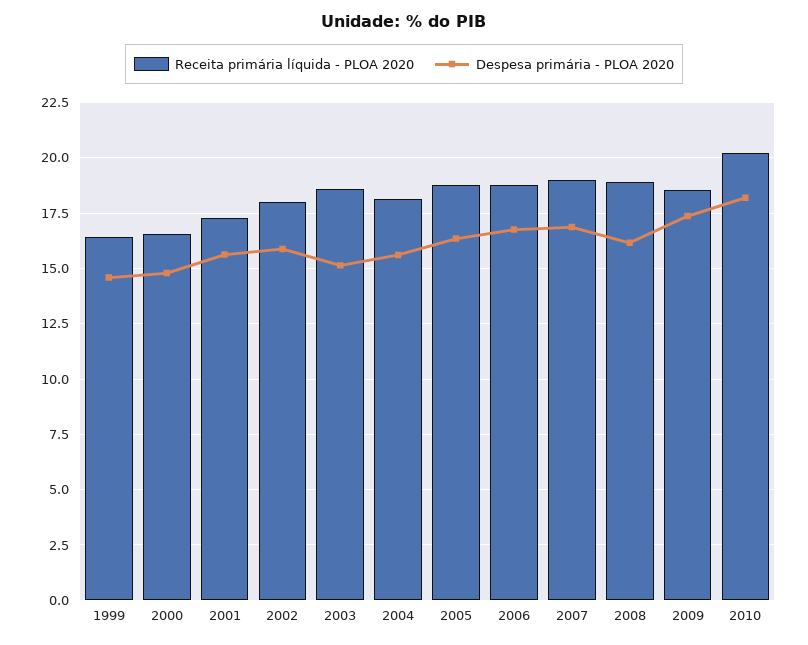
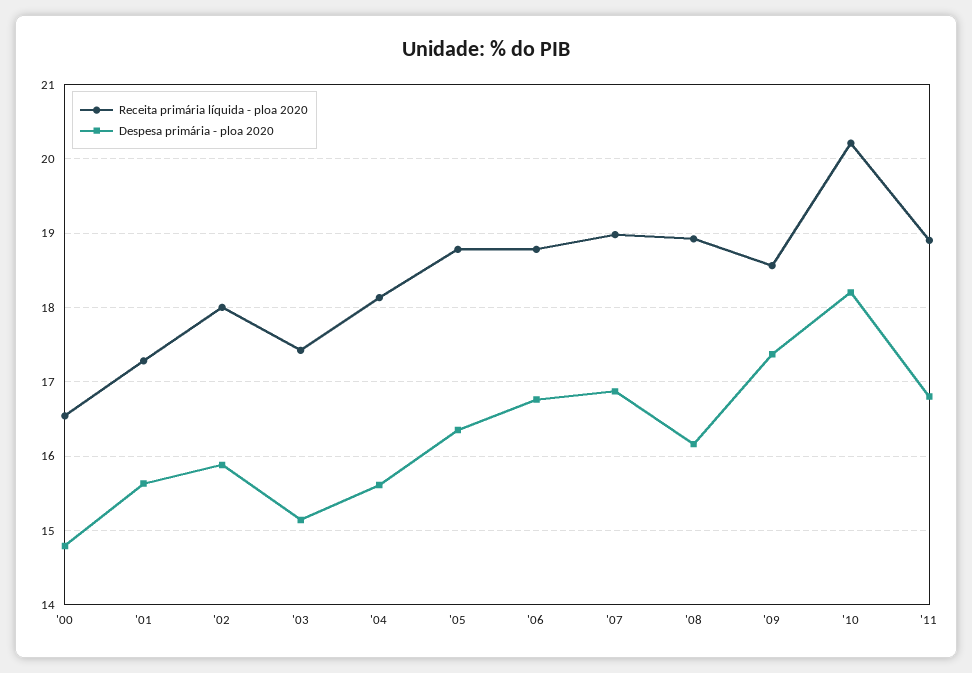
Receita primária líquida - PLOA 2020, 1999: 16.5 -> none
Despesa primária - PLOA 2020, 1999: 14.5 -> none
Receita primária líquida - PLOA 2020, 2003: 18.5 -> 17.4
Receita primária líquida - PLOA 2020, '11: none -> 18.9
Despesa primária - PLOA 2020, '11: none -> 16.8

